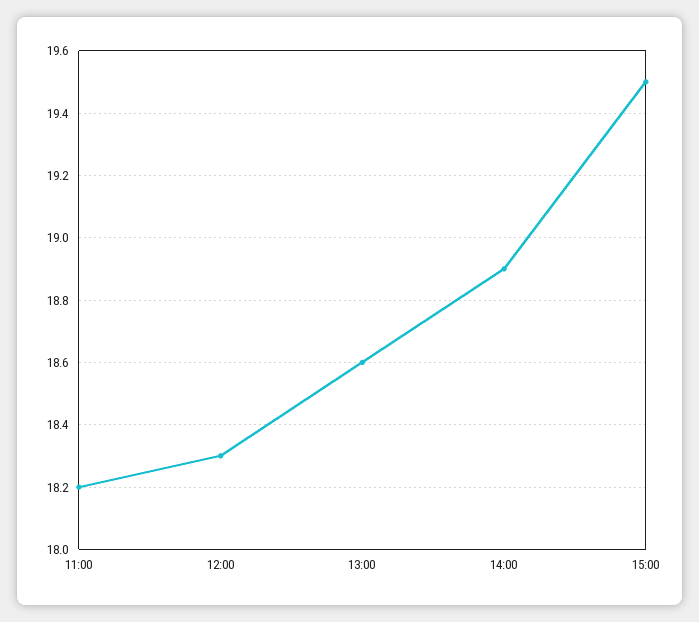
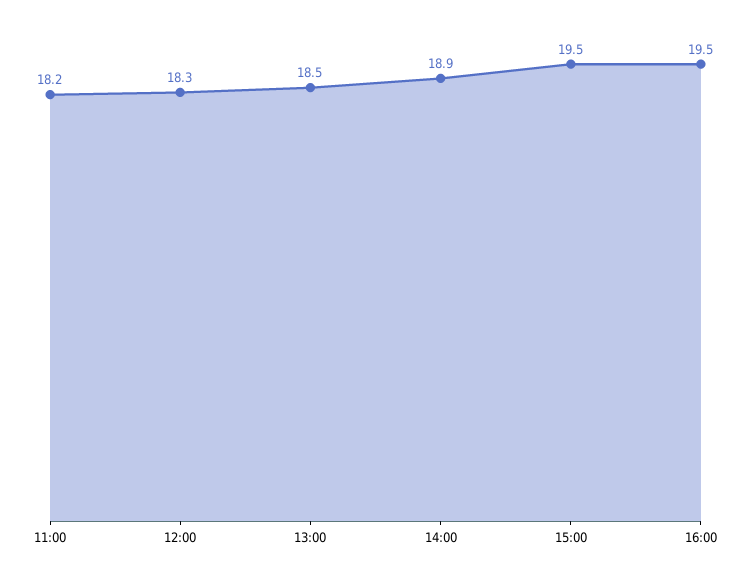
13:00: 18.6 -> 18.5
16:00: none -> 19.5

